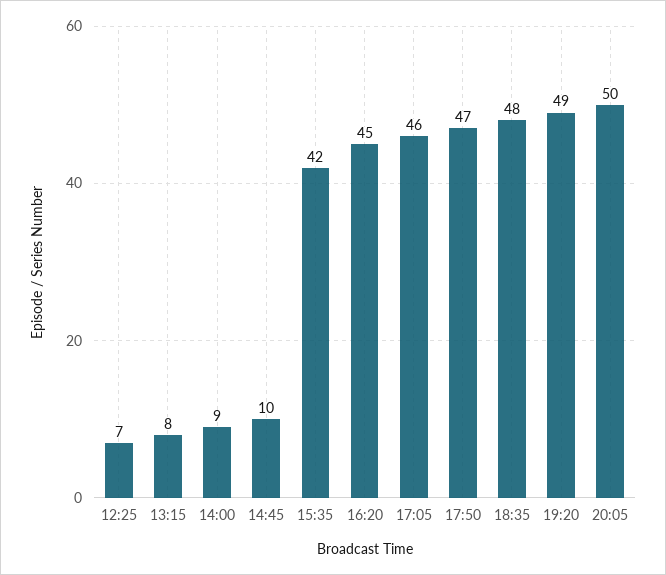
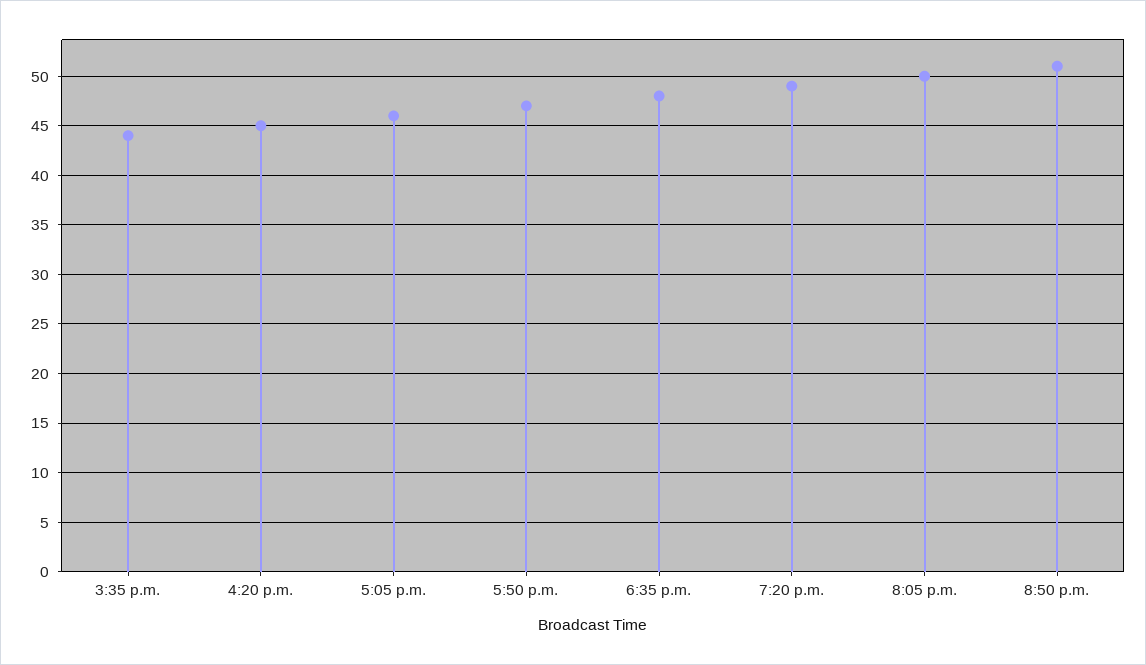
12:25: 7 -> none
13:15: 8 -> none
14:00: 9 -> none
14:45: 10 -> none
15:35: 42 -> 44
8:50 p.m.: none -> 51

